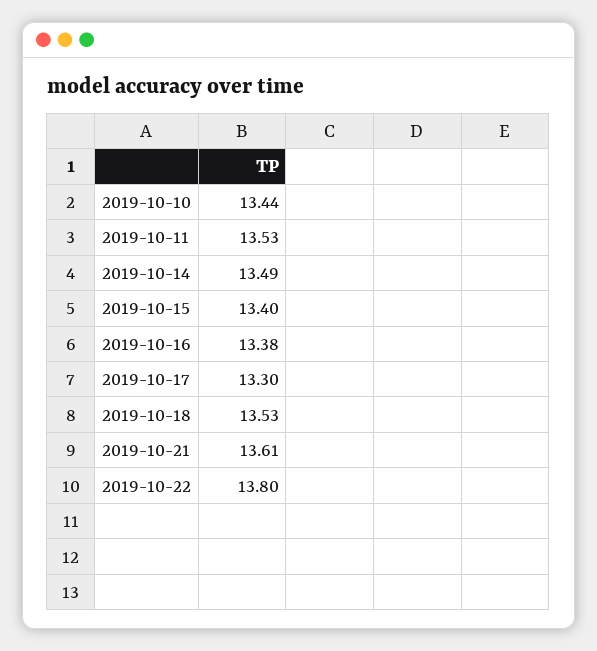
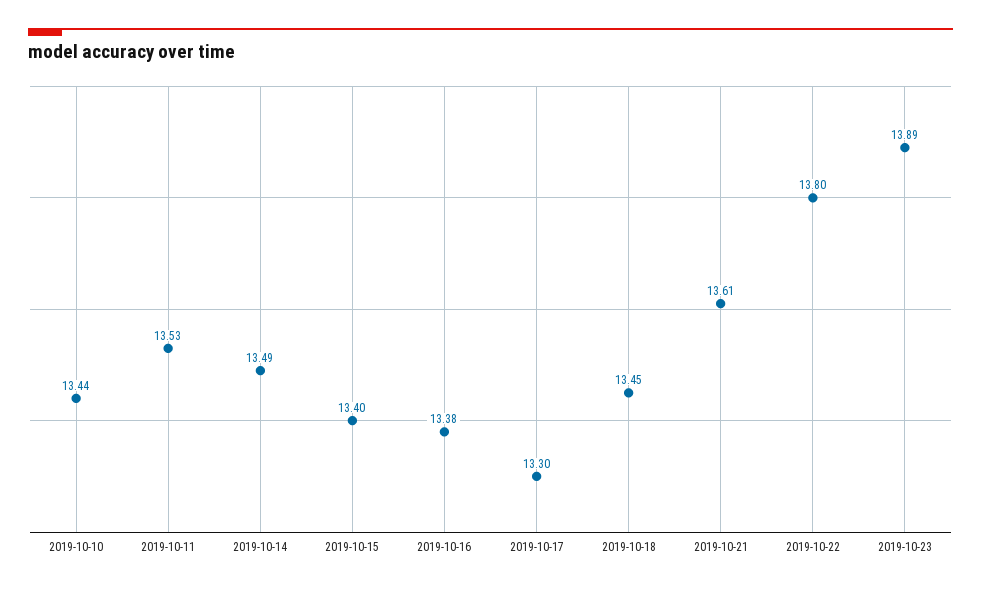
2019-10-18: 13.53 -> 13.45
2019-10-23: none -> 13.89

